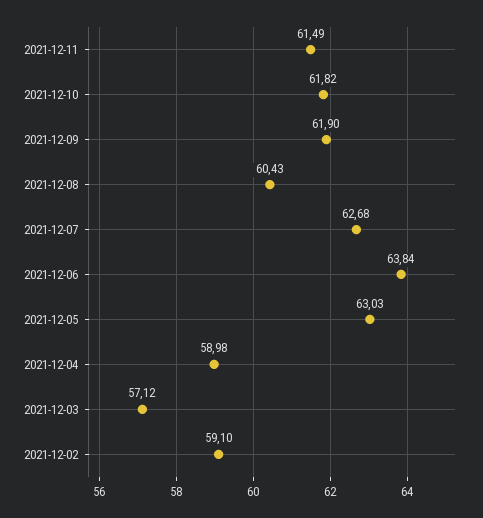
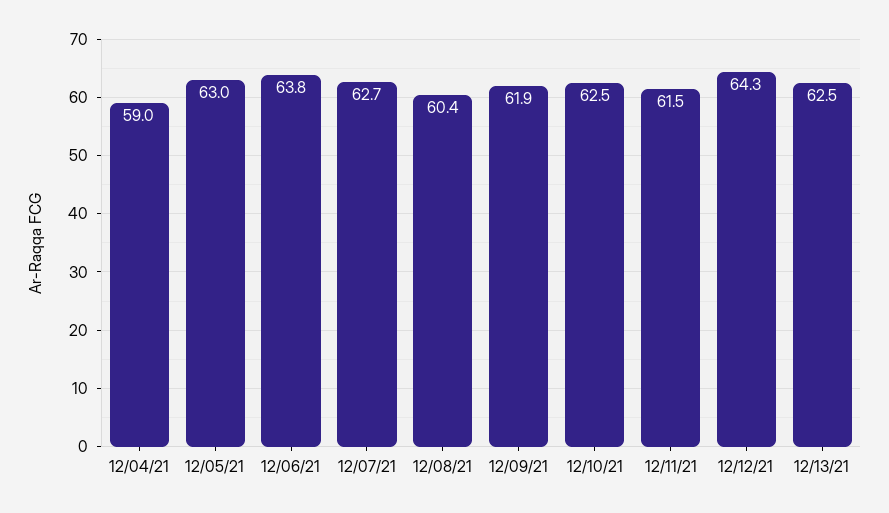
2021-12-10: 61.82 -> 62.5
2021-12-03: 57.12 -> none
2021-12-02: 59.1 -> none
12/12/21: none -> 64.3
12/13/21: none -> 62.5

